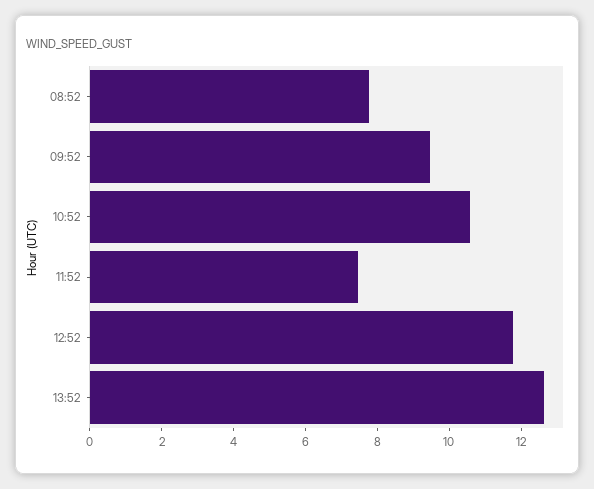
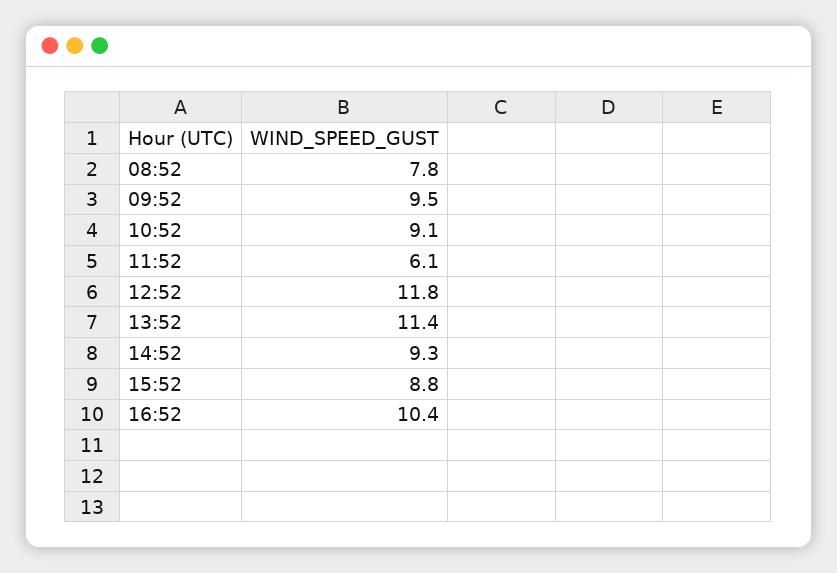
10:52: 10.5 -> 9.1
11:52: 7.5 -> 6.1
13:52: 12.5 -> 11.4
14:52: none -> 9.3
15:52: none -> 8.8
16:52: none -> 10.4

